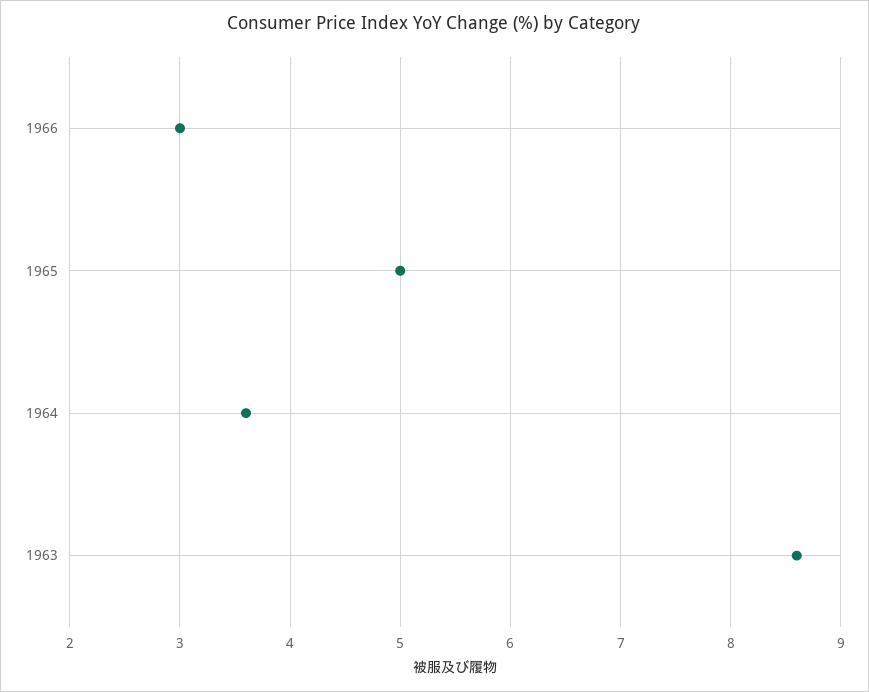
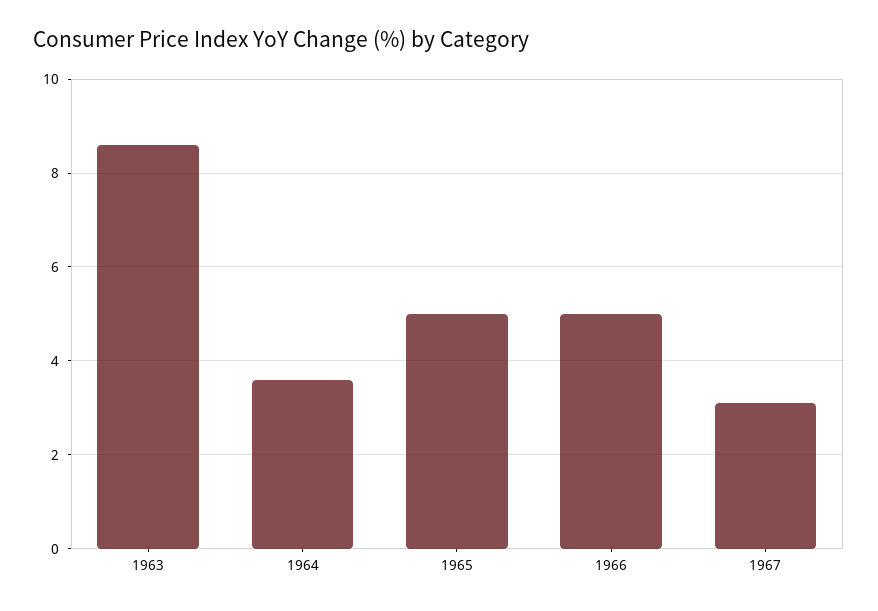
1966: 3 -> 5
1967: none -> 3

